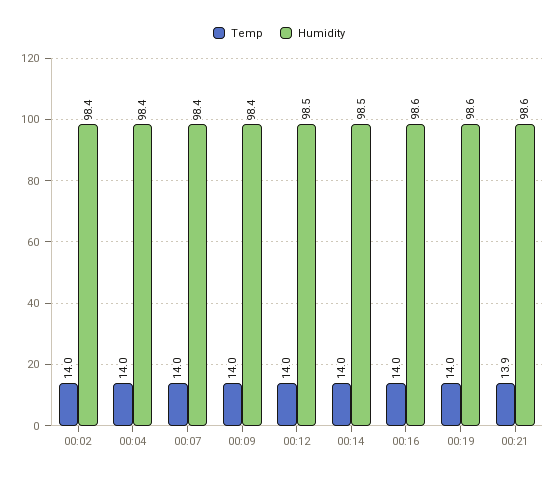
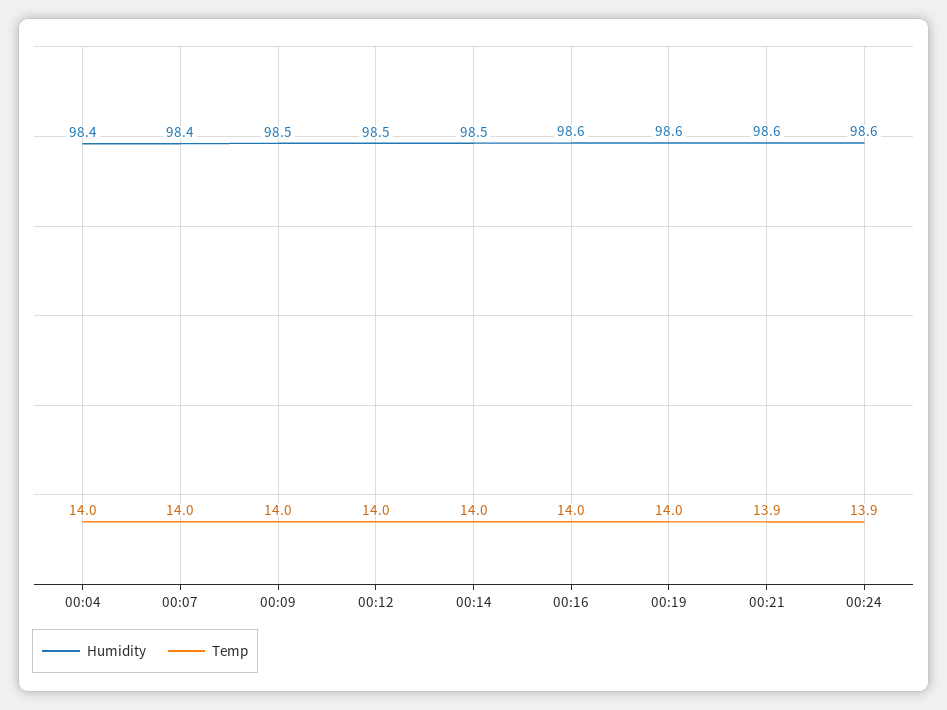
Temp, 00:02: 14 -> none
Humidity, 00:02: 98.4 -> none
Humidity, 00:09: 98.4 -> 98.5
Humidity, 00:24: none -> 98.6
Temp, 00:24: none -> 13.9

